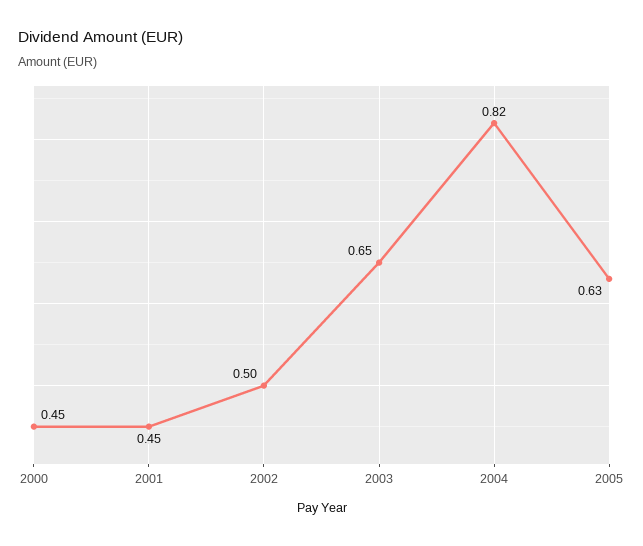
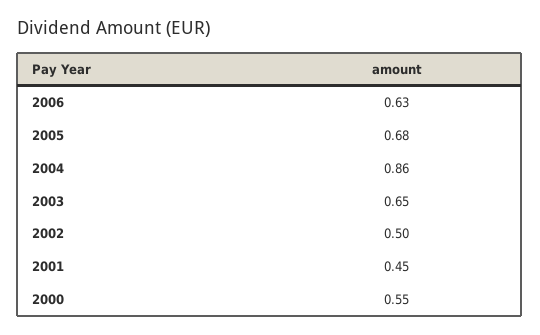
2000: 0.45 -> 0.55
2004: 0.82 -> 0.86
2005: 0.63 -> 0.68
2006: none -> 0.63

